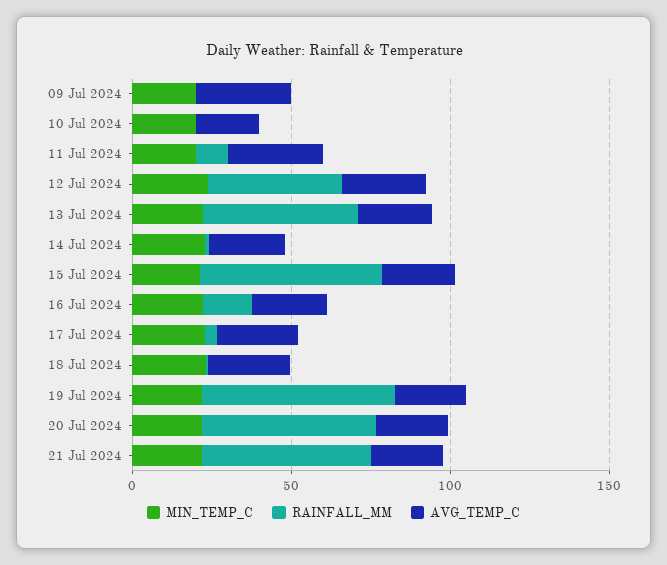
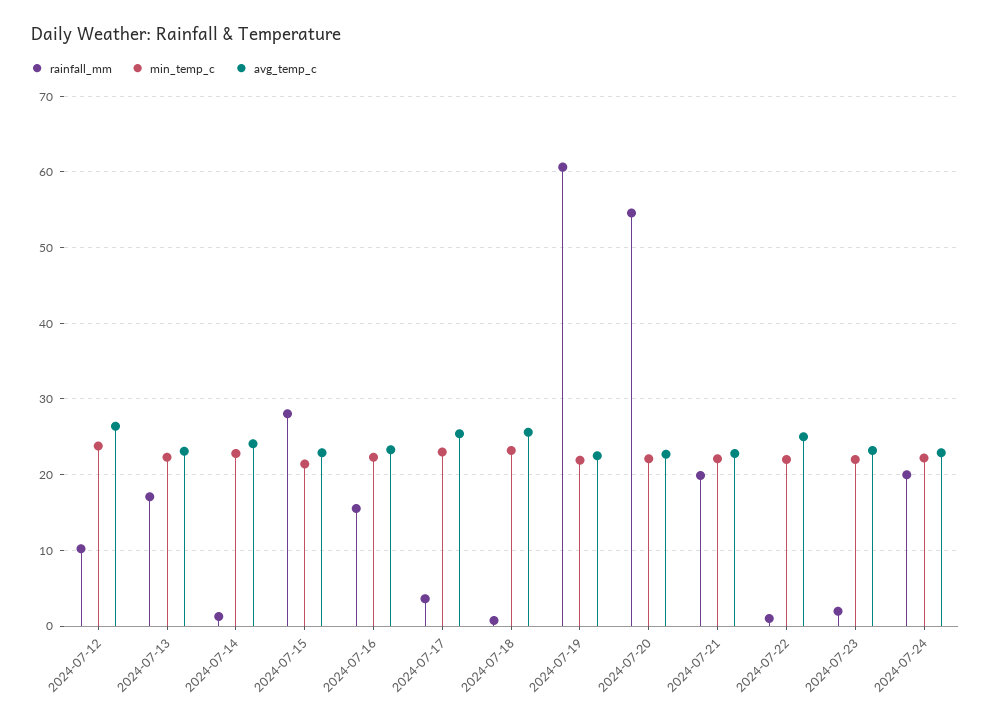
MIN_TEMP_C, 09 Jul 2024: 20 -> none
RAINFALL_MM, 09 Jul 2024: 0 -> none
AVG_TEMP_C, 09 Jul 2024: 30 -> none
MIN_TEMP_C, 10 Jul 2024: 20 -> none
RAINFALL_MM, 10 Jul 2024: 0 -> none
AVG_TEMP_C, 10 Jul 2024: 20 -> none
MIN_TEMP_C, 11 Jul 2024: 20 -> none
RAINFALL_MM, 11 Jul 2024: 10 -> none
AVG_TEMP_C, 11 Jul 2024: 30 -> none
RAINFALL_MM, 12 Jul 2024: 40 -> 10
RAINFALL_MM, 13 Jul 2024: 50 -> 17
RAINFALL_MM, 15 Jul 2024: 60 -> 28
RAINFALL_MM, 21 Jul 2024: 50 -> 20
RAINFALL_MM, 2024-07-22: none -> 1
MIN_TEMP_C, 2024-07-22: none -> 22
AVG_TEMP_C, 2024-07-22: none -> 25
RAINFALL_MM, 2024-07-23: none -> 2
MIN_TEMP_C, 2024-07-23: none -> 22
AVG_TEMP_C, 2024-07-23: none -> 23
RAINFALL_MM, 2024-07-24: none -> 20
MIN_TEMP_C, 2024-07-24: none -> 22
AVG_TEMP_C, 2024-07-24: none -> 23

